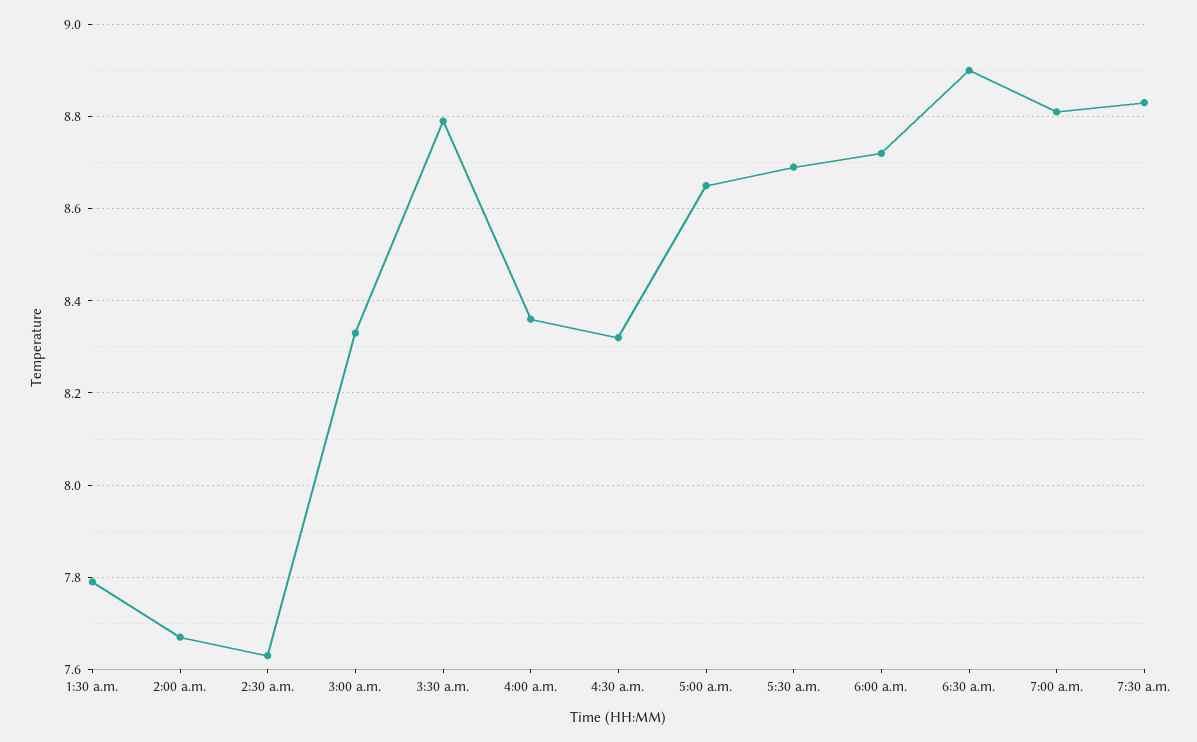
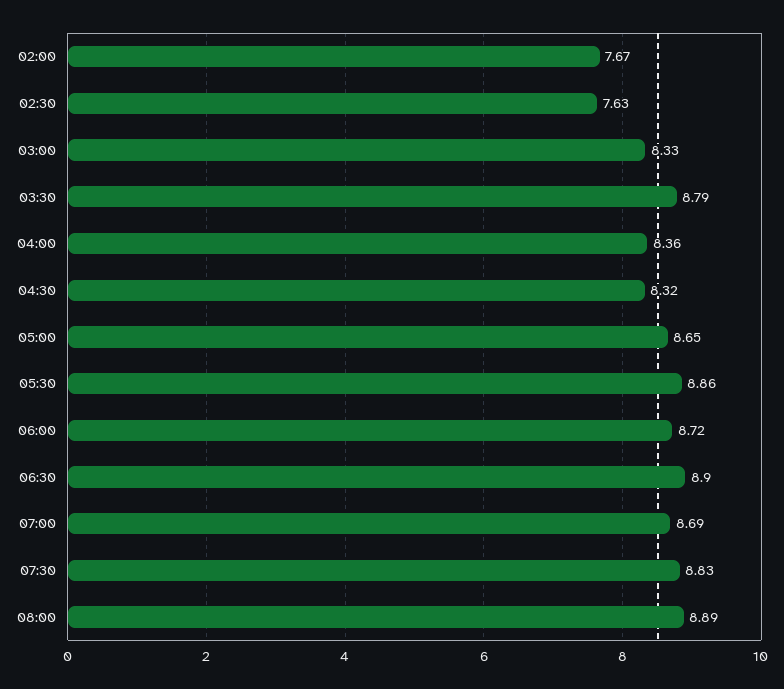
1:30 a.m.: 7.8 -> none
5:30 a.m.: 8.7 -> 8.86
7:00 a.m.: 8.8 -> 8.69
08:00: none -> 8.89

